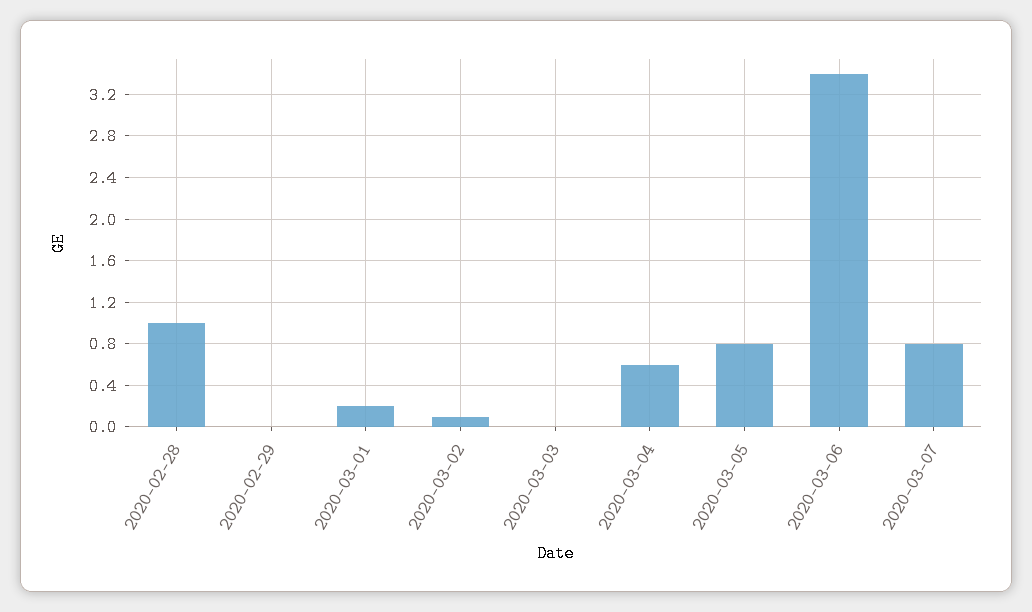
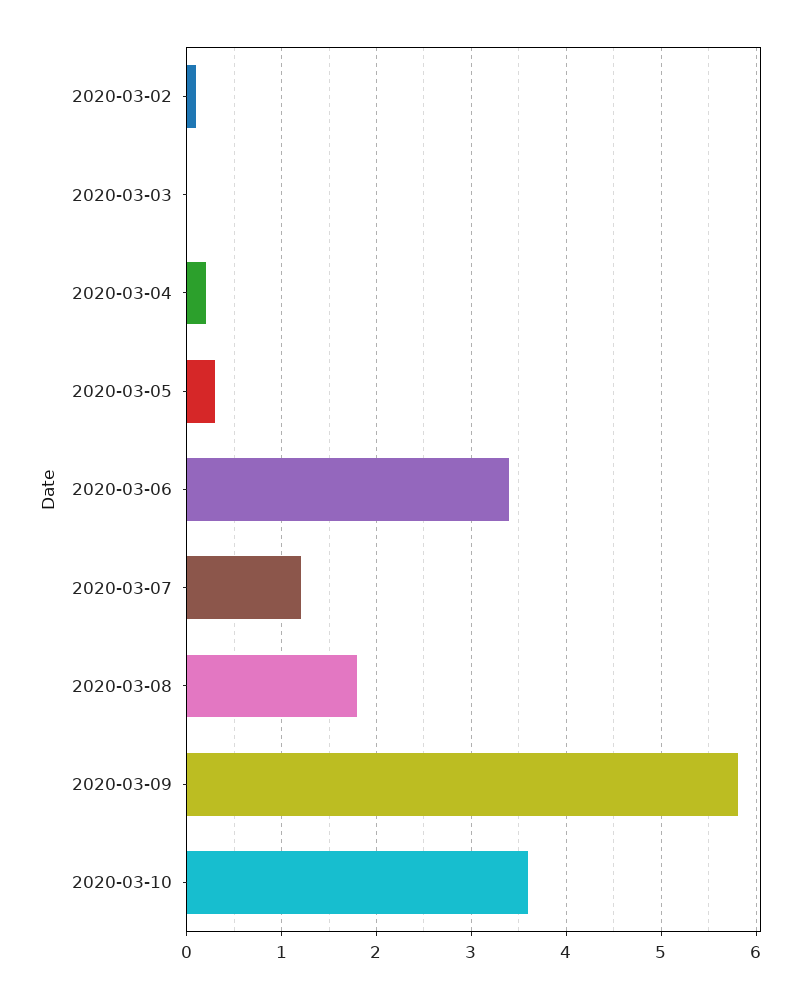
2020-02-28: 1 -> none
2020-02-29: 0 -> none
2020-03-01: 0.2 -> none
2020-03-04: 0.6 -> 0.2
2020-03-05: 0.8 -> 0.3
2020-03-07: 0.8 -> 1.2
2020-03-08: none -> 1.8
2020-03-09: none -> 5.8
2020-03-10: none -> 3.6

